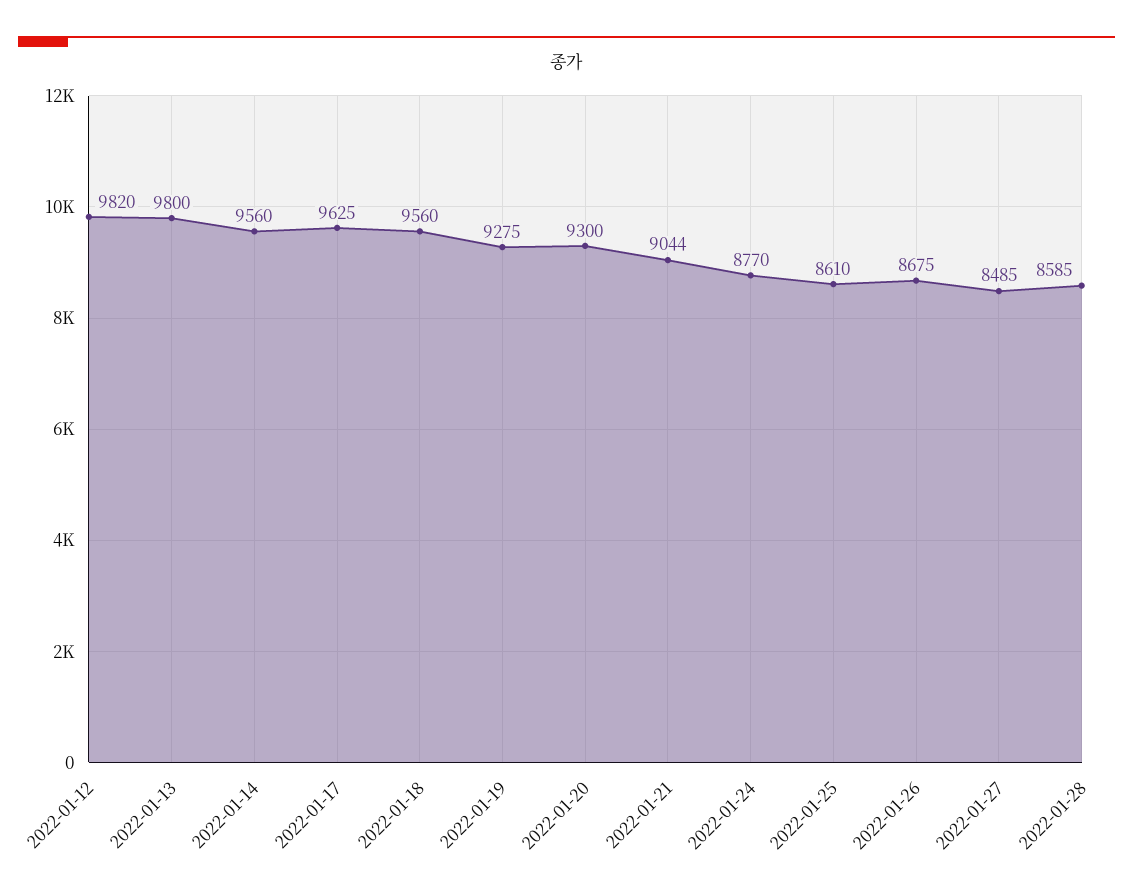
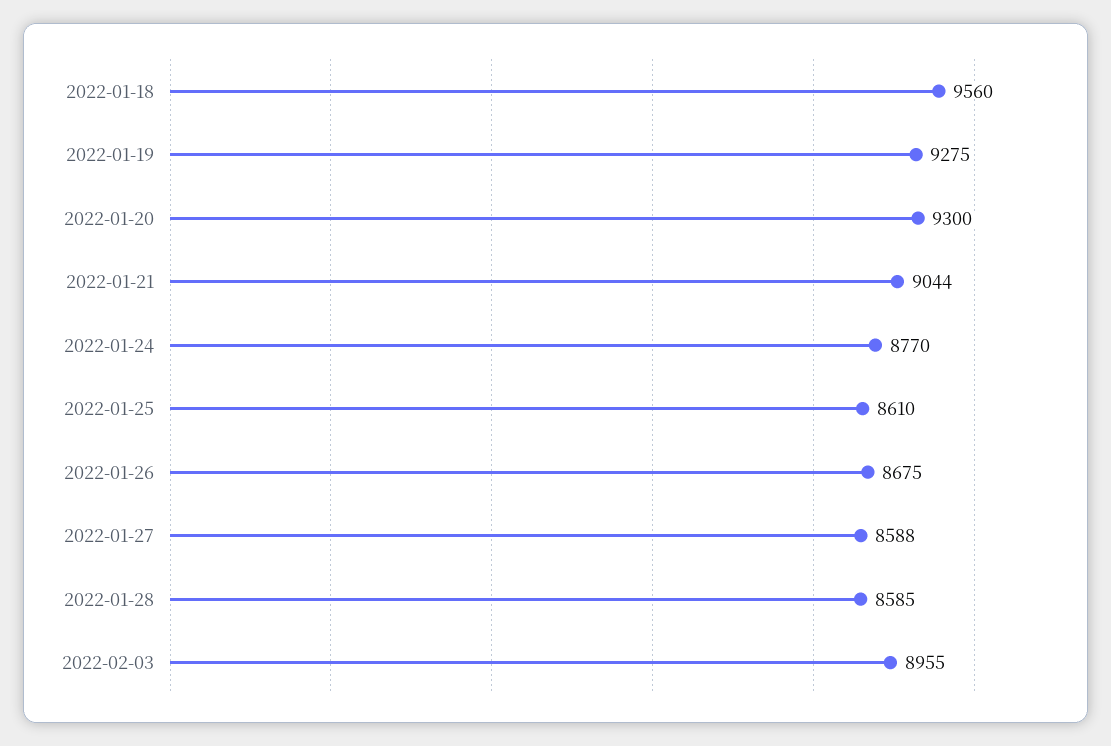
2022-01-12: 9820 -> none
2022-01-13: 9800 -> none
2022-01-14: 9560 -> none
2022-01-17: 9625 -> none
2022-01-27: 8485 -> 8588
2022-02-03: none -> 8955

